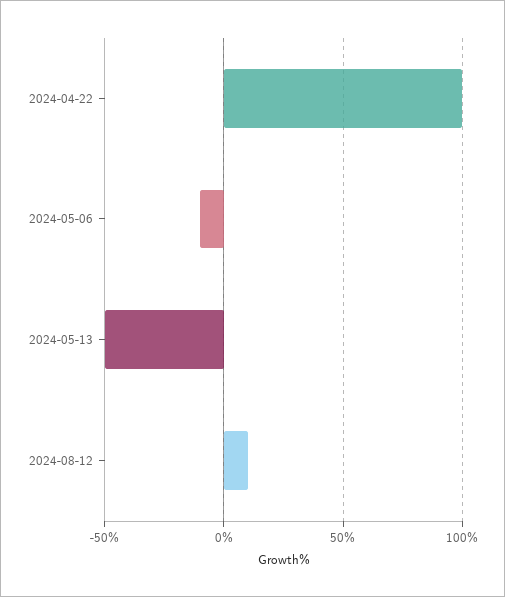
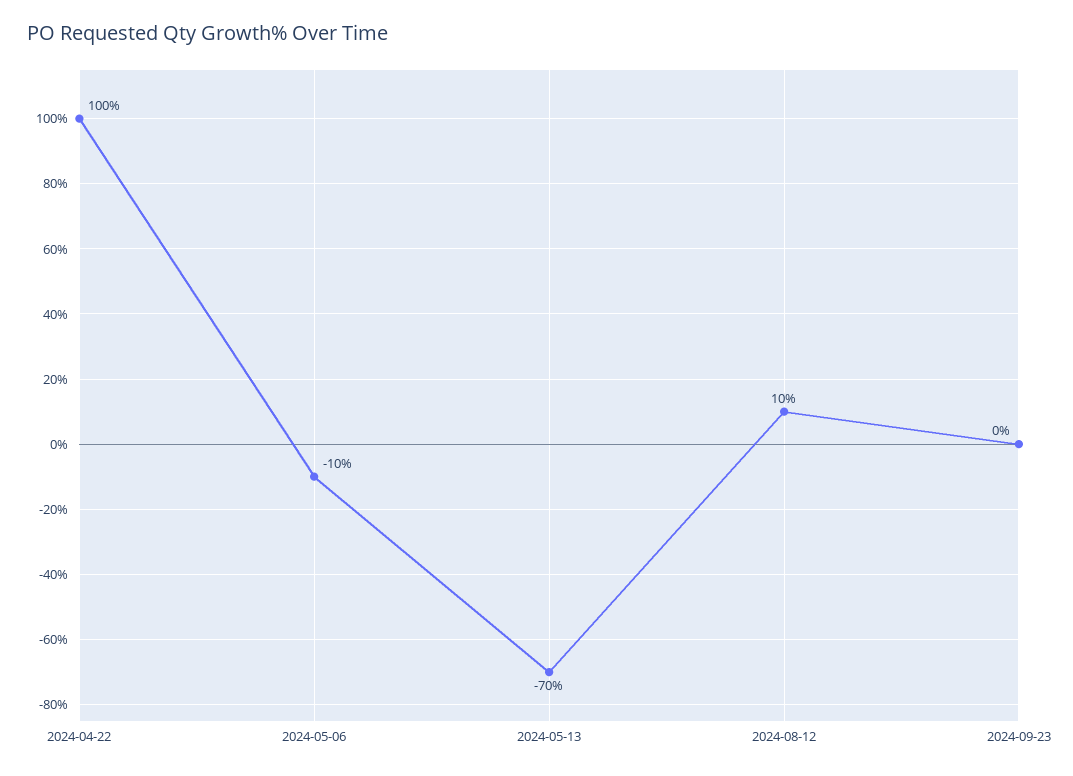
2024-05-13: -50 -> -70
2024-09-23: none -> 0

